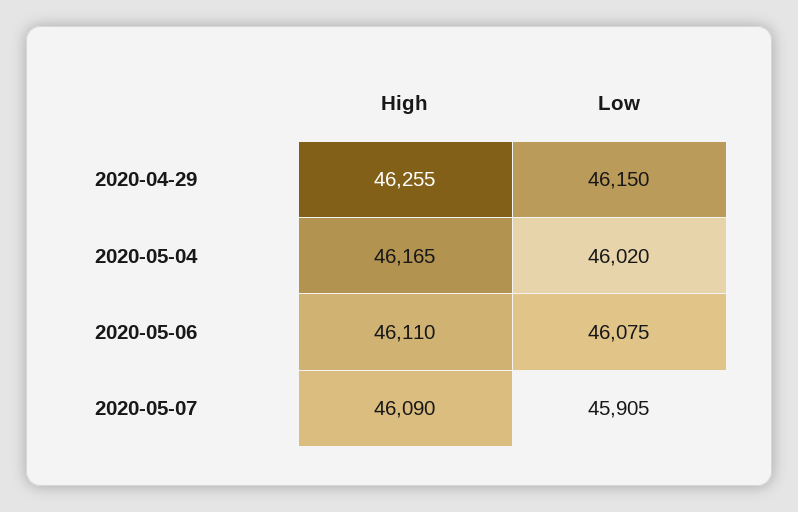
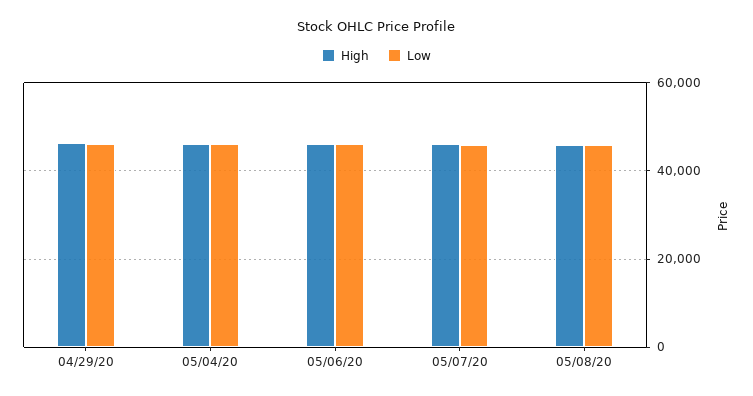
High, 05/08/20: none -> 46000
Low, 05/08/20: none -> 46000

